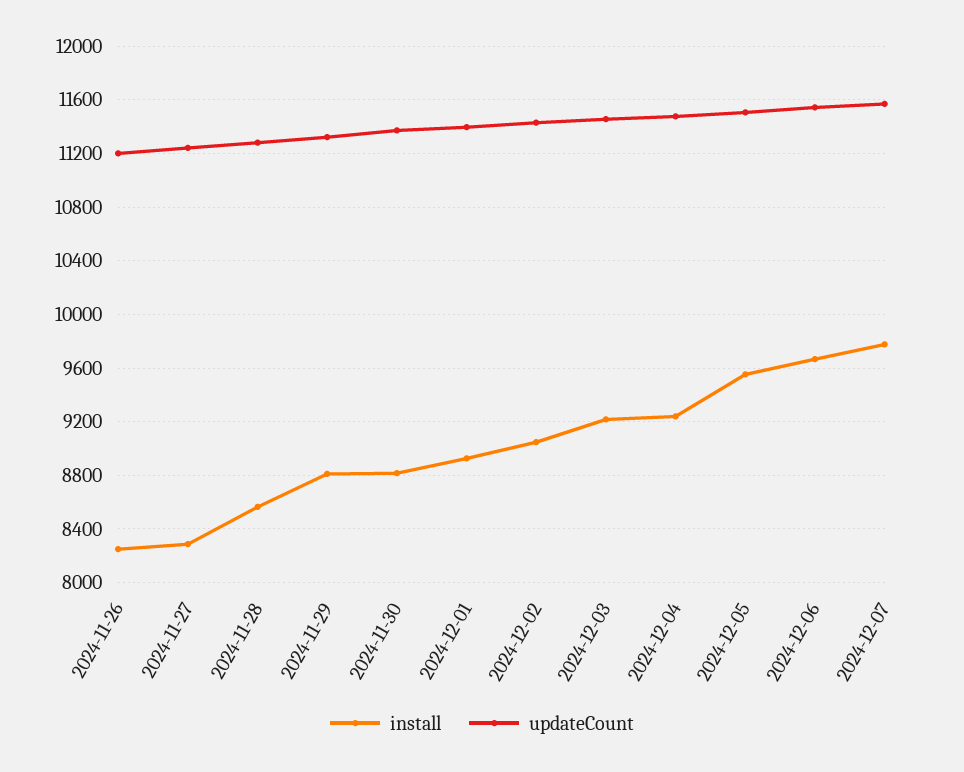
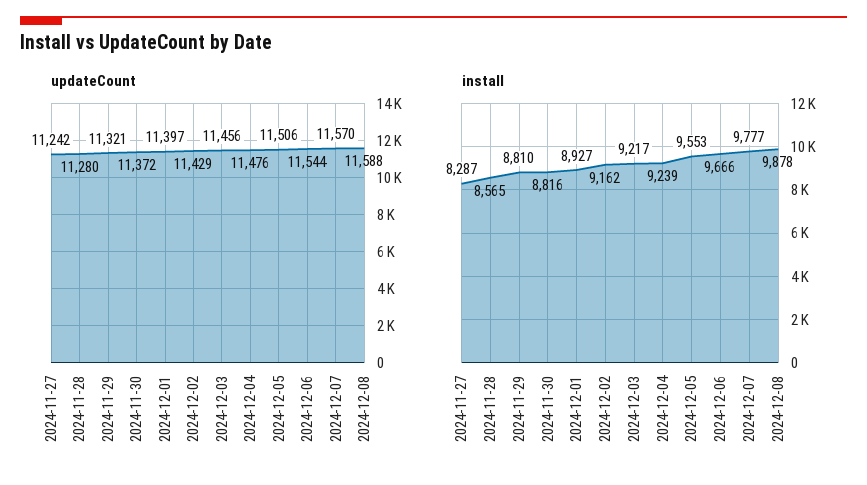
install, 2024-11-26: 8250 -> none
updateCount, 2024-11-26: 11200 -> none
install, 2024-12-02: 9050 -> 9162
updateCount, 2024-12-08: none -> 11588
install, 2024-12-08: none -> 9878

